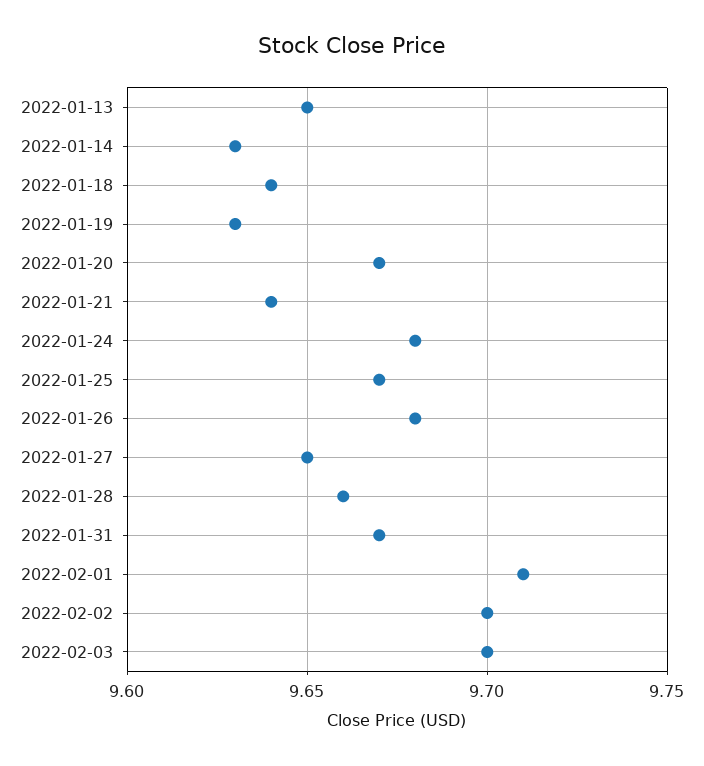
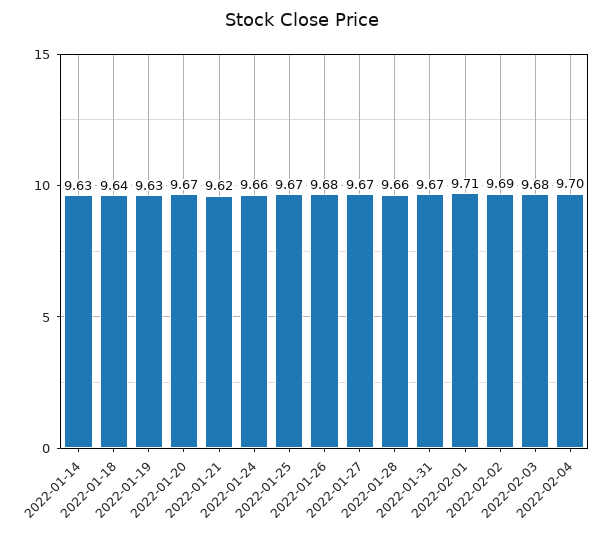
2022-01-13: 9.65 -> none
2022-01-21: 9.64 -> 9.62
2022-01-24: 9.68 -> 9.66
2022-01-27: 9.65 -> 9.67
2022-02-02: 9.7 -> 9.69
2022-02-03: 9.7 -> 9.68
2022-02-04: none -> 9.7

